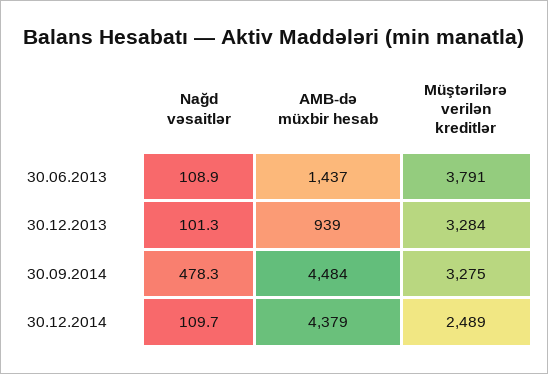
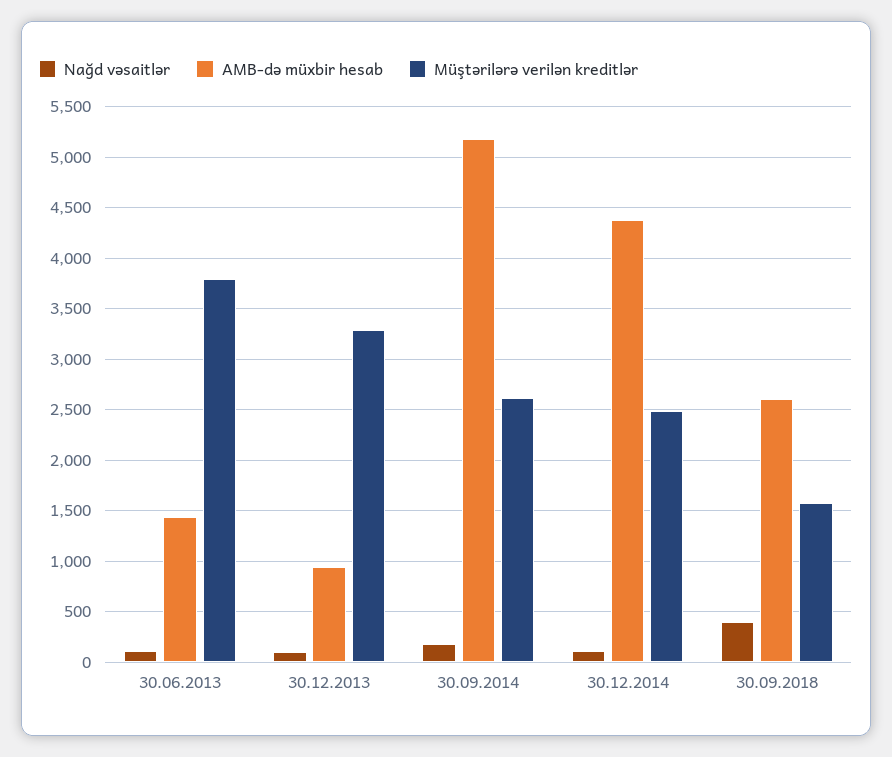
Nağd vəsaitlər, 30.09.2014: 478.3 -> 200
AMB-də müxbir hesab, 30.09.2014: 4484 -> 5200
Müştərilərə verilən kreditlər, 30.09.2014: 3275 -> 2600
Nağd vəsaitlər, 30.09.2018: none -> 400
AMB-də müxbir hesab, 30.09.2018: none -> 2600
Müştərilərə verilən kreditlər, 30.09.2018: none -> 1600

